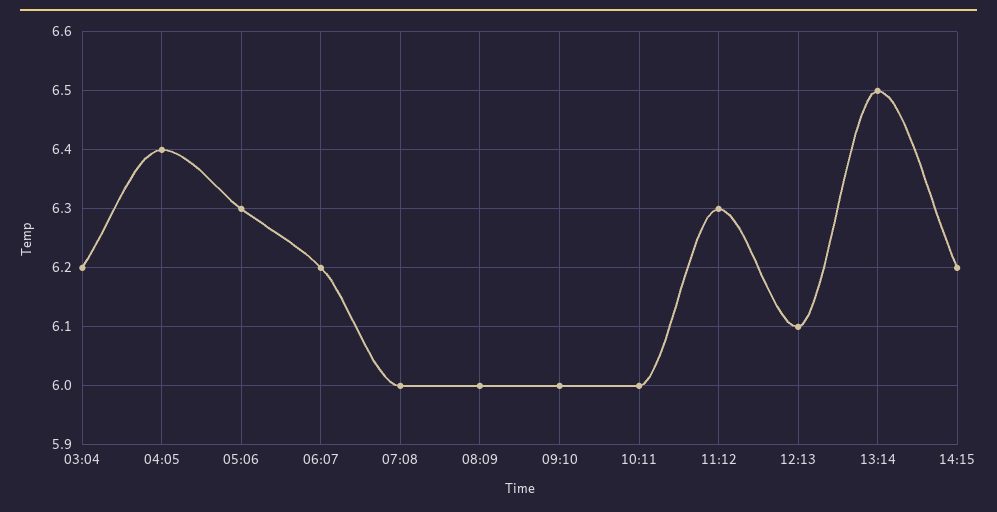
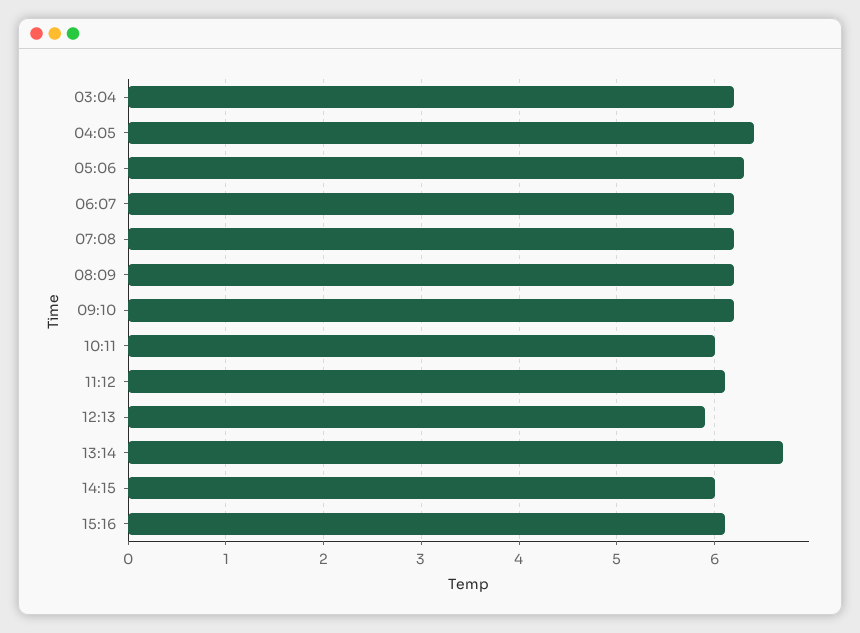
07:08: 6 -> 6.2
08:09: 6 -> 6.2
09:10: 6 -> 6.2
11:12: 6.3 -> 6.1
12:13: 6.1 -> 5.9
13:14: 6.5 -> 6.7
14:15: 6.2 -> 6
15:16: none -> 6.1

